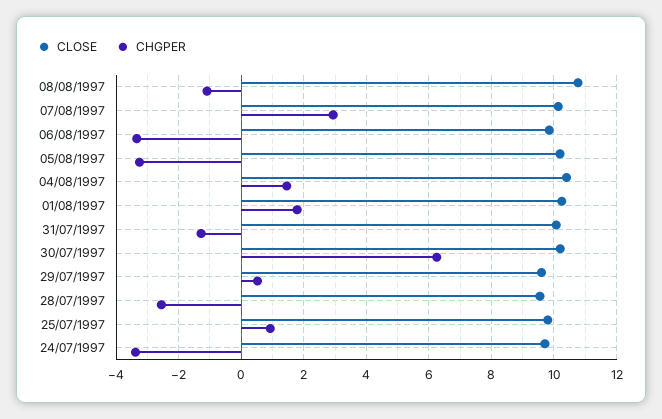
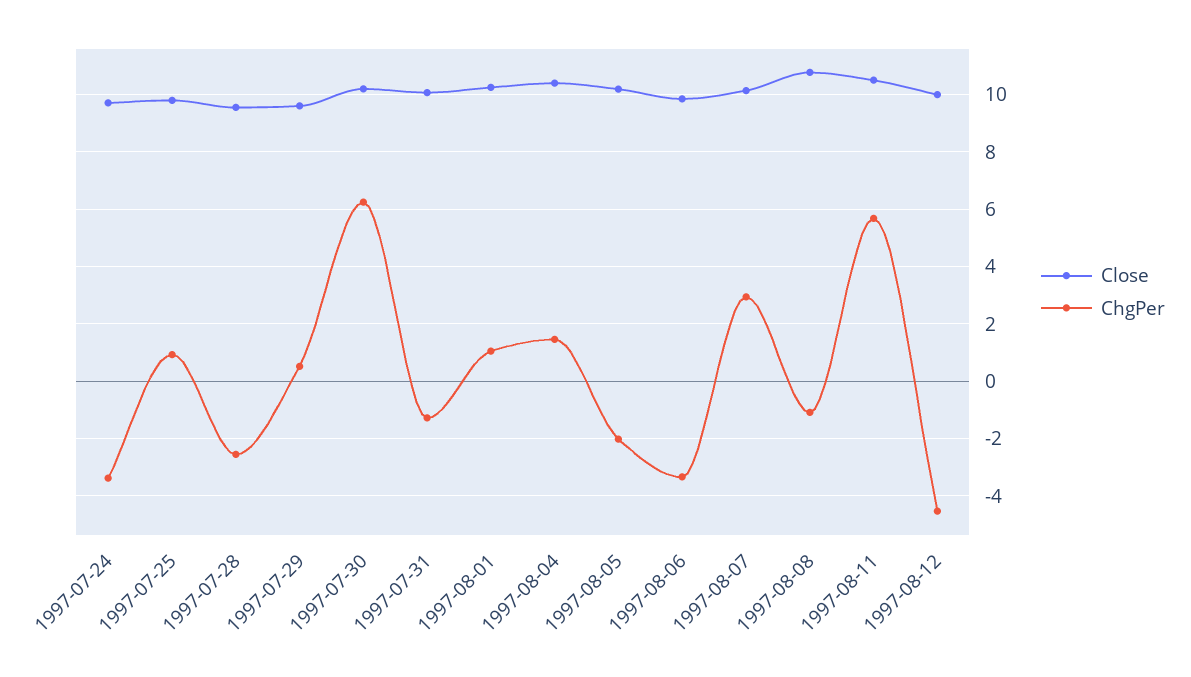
CHGPER, 05/08/1997: -3.2 -> -2
CHGPER, 01/08/1997: 1.8 -> 1
CLOSE, 1997-08-11: none -> 10.5
CHGPER, 1997-08-11: none -> 5.75
CLOSE, 1997-08-12: none -> 10
CHGPER, 1997-08-12: none -> -4.5

